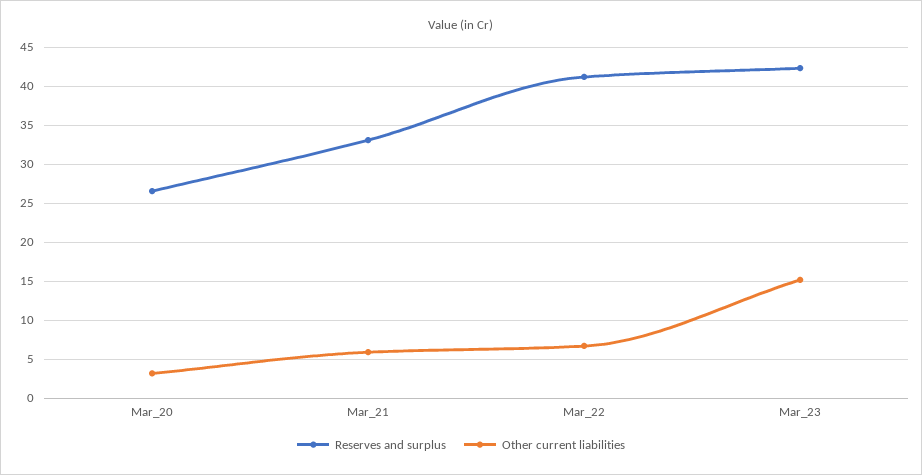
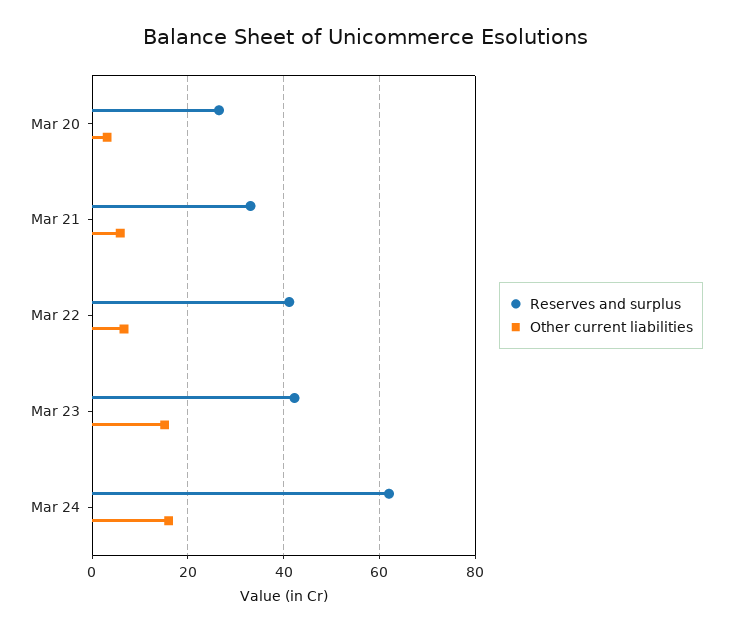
Reserves and surplus, Mar 24: none -> 62
Other current liabilities, Mar 24: none -> 16

